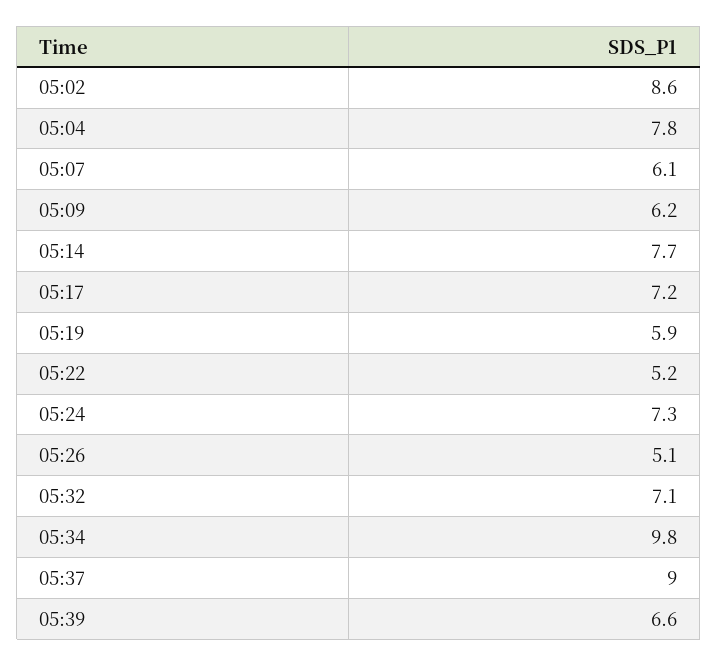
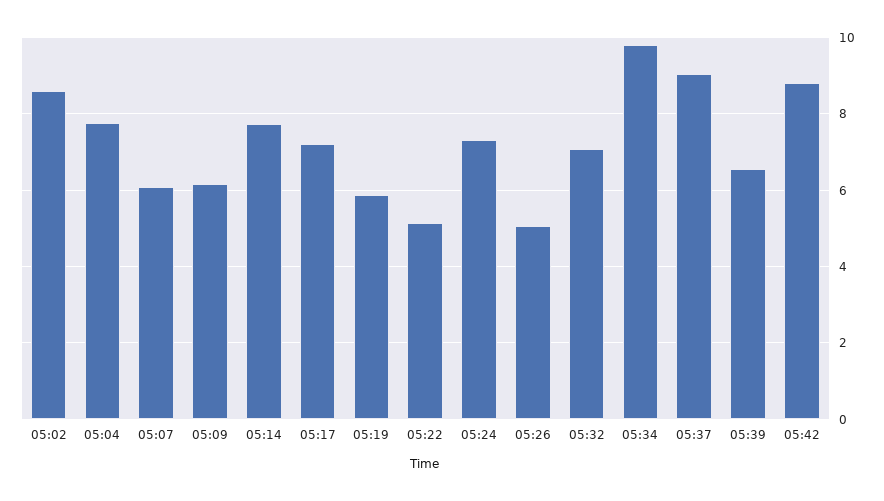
05:42: none -> 8.8

